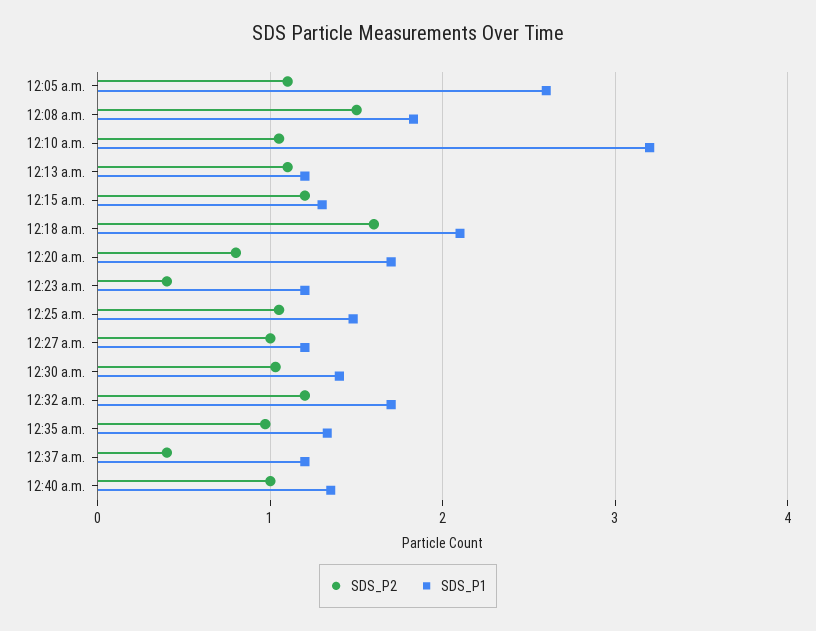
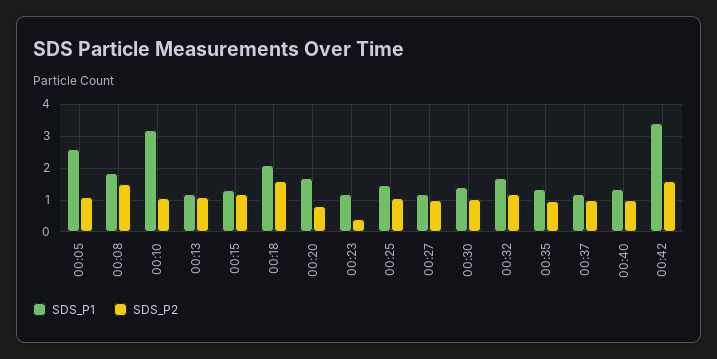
SDS_P2, 12:37 a.m.: 0.4 -> 1
SDS_P1, 00:42: none -> 3.4
SDS_P2, 00:42: none -> 1.6

